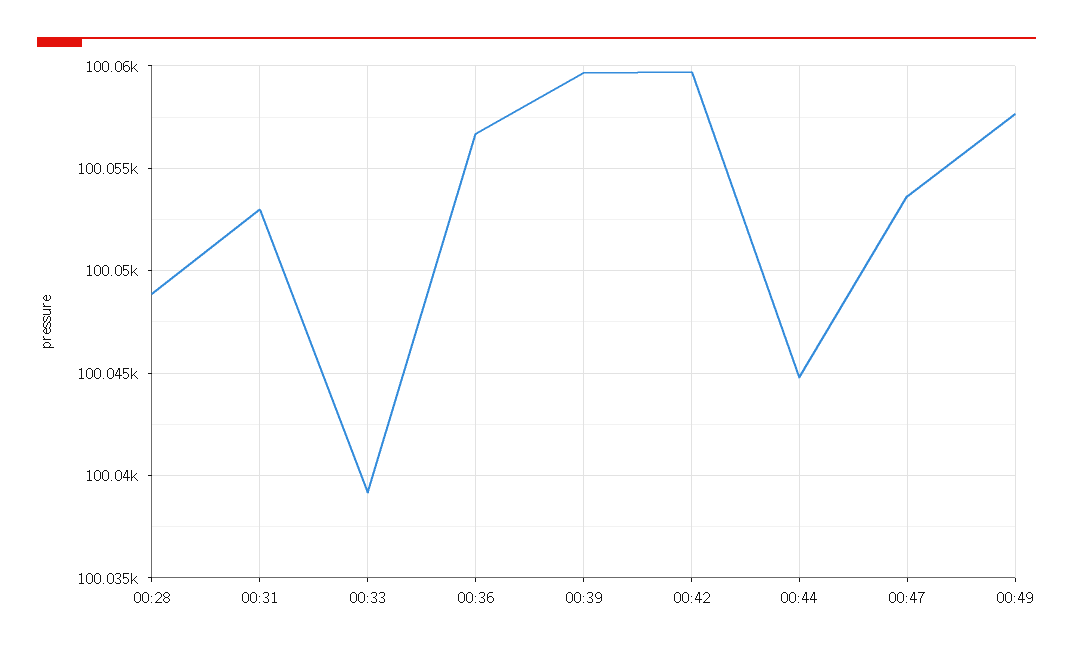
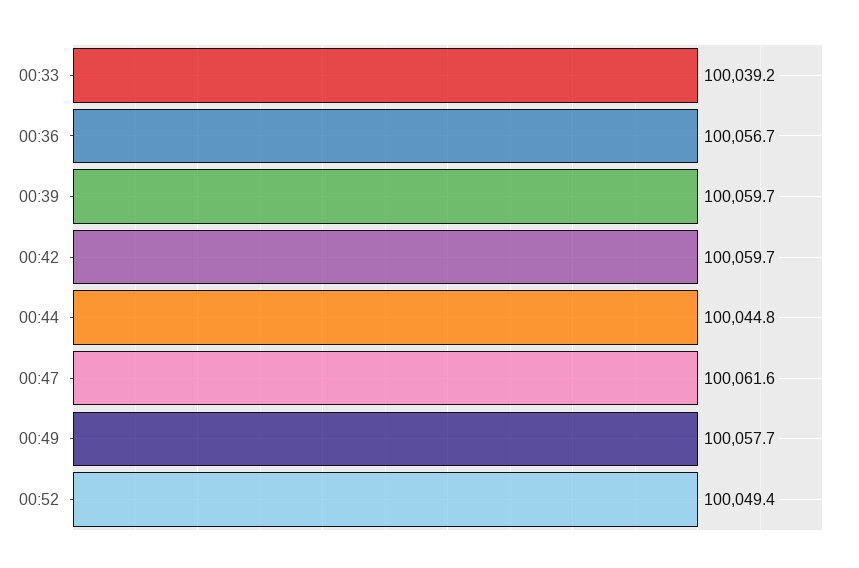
00:28: 100049 -> none
00:31: 100053 -> none
00:47: 100053.5 -> 100061.6
00:52: none -> 100049.4

